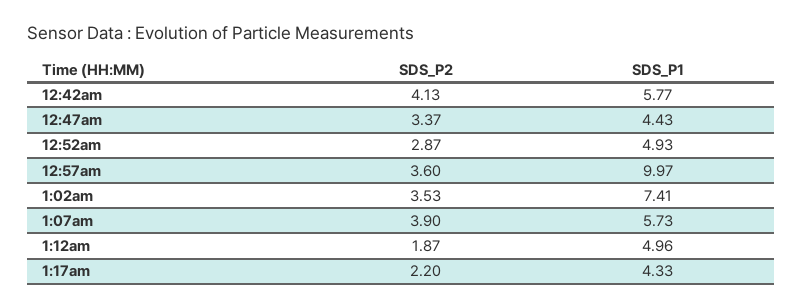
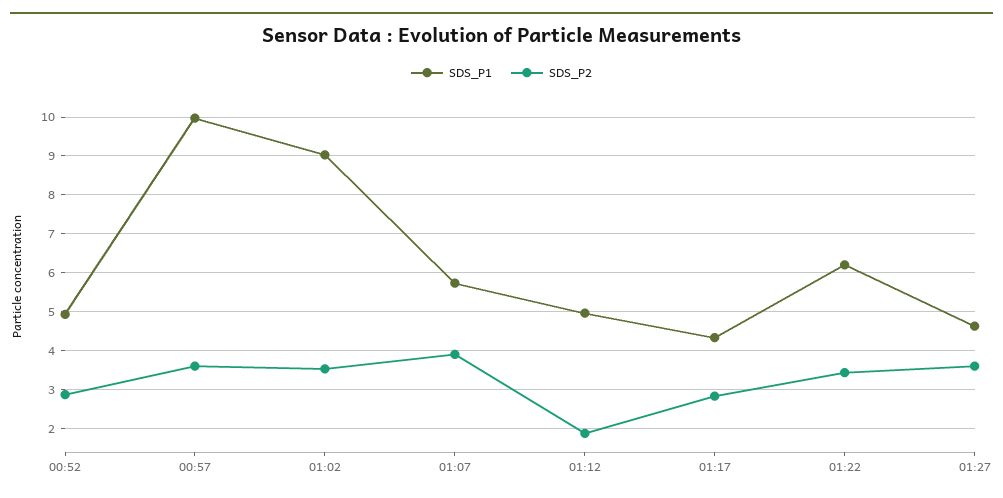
SDS_P2, 12:42am: 4.13 -> none
SDS_P1, 12:42am: 5.77 -> none
SDS_P2, 12:47am: 3.37 -> none
SDS_P1, 12:47am: 4.43 -> none
SDS_P1, 1:02am: 7.41 -> 9
SDS_P2, 1:17am: 2.2 -> 2.8
SDS_P1, 01:22: none -> 6.2
SDS_P2, 01:22: none -> 3.4
SDS_P1, 01:27: none -> 4.6
SDS_P2, 01:27: none -> 3.6

